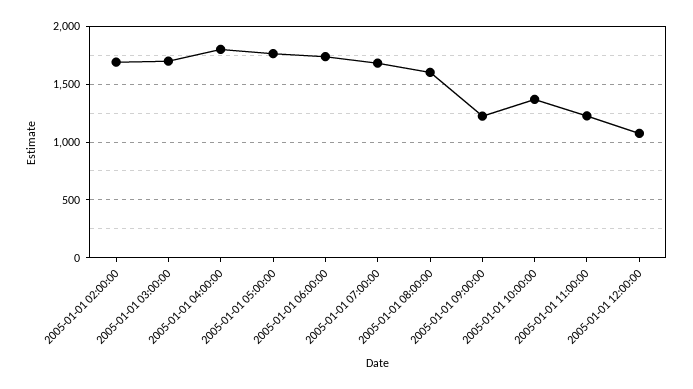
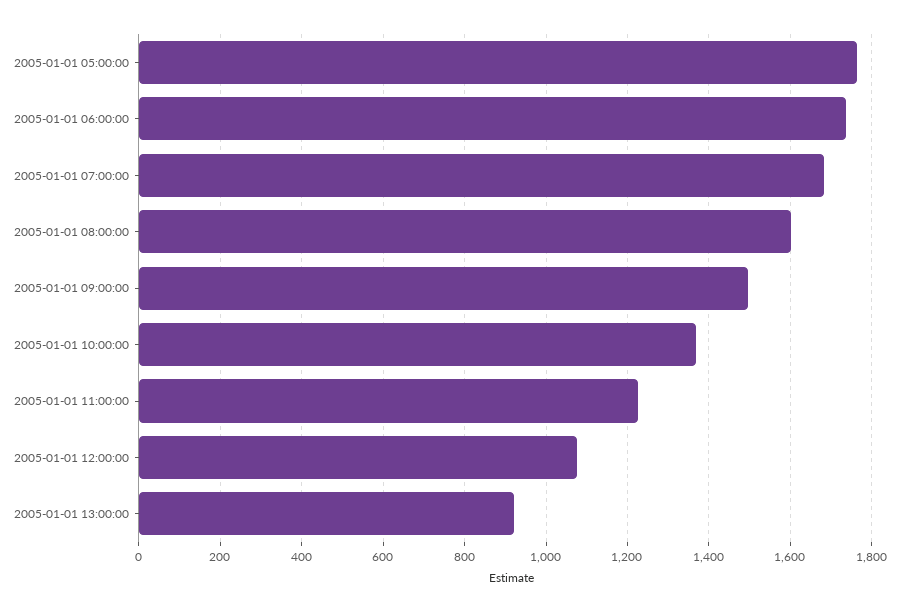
2005-01-01 02:00:00: 1700 -> none
2005-01-01 03:00:00: 1700 -> none
2005-01-01 04:00:00: 1800 -> none
2005-01-01 09:00:00: 1200 -> 1500
2005-01-01 13:00:00: none -> 920

